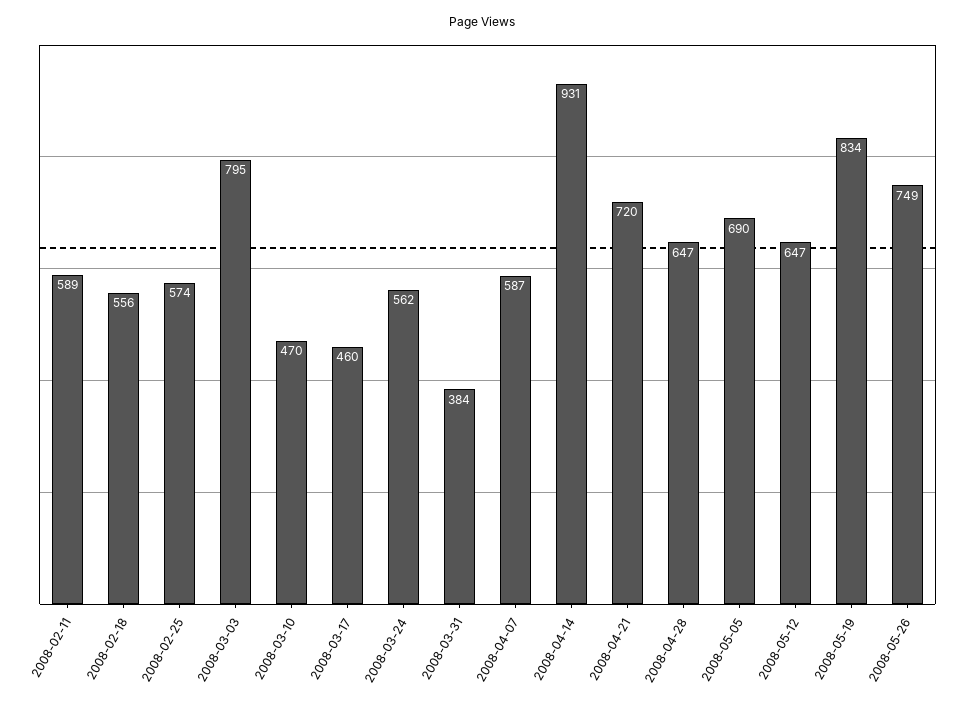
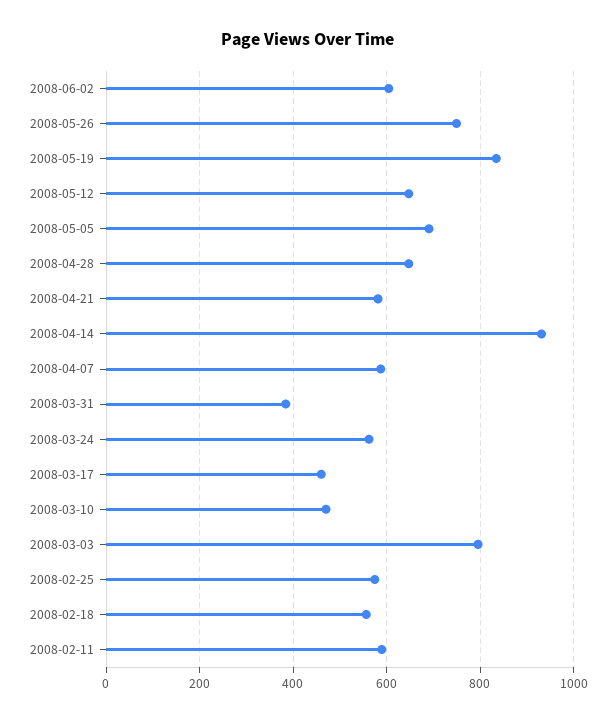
2008-04-21: 720 -> 580
2008-06-02: none -> 600

